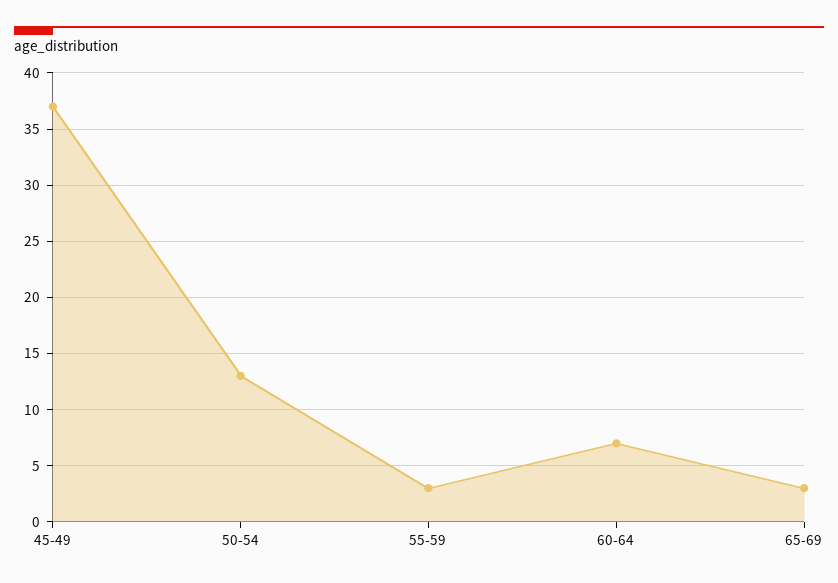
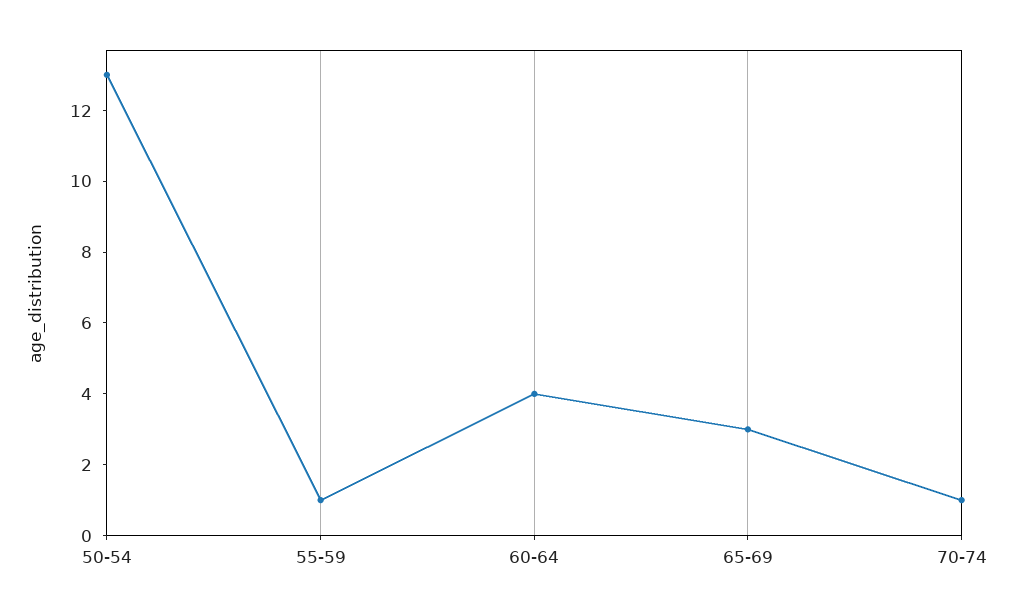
45-49: 37 -> none
55-59: 3 -> 1
60-64: 7 -> 4
70-74: none -> 1

